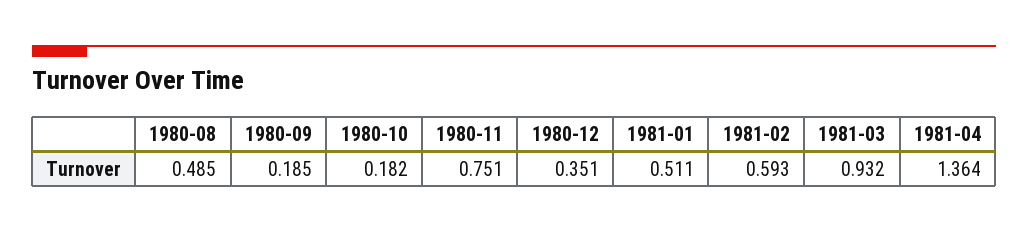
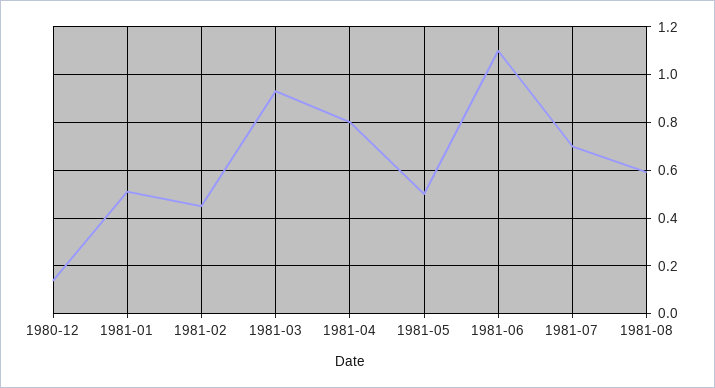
1980-08: 0.485 -> none
1980-09: 0.185 -> none
1980-10: 0.182 -> none
1980-11: 0.751 -> none
1980-12: 0.351 -> 0.15
1981-02: 0.593 -> 0.45
1981-04: 1.364 -> 0.8
1981-05: none -> 0.5
1981-06: none -> 1.1
1981-07: none -> 0.7
1981-08: none -> 0.6

